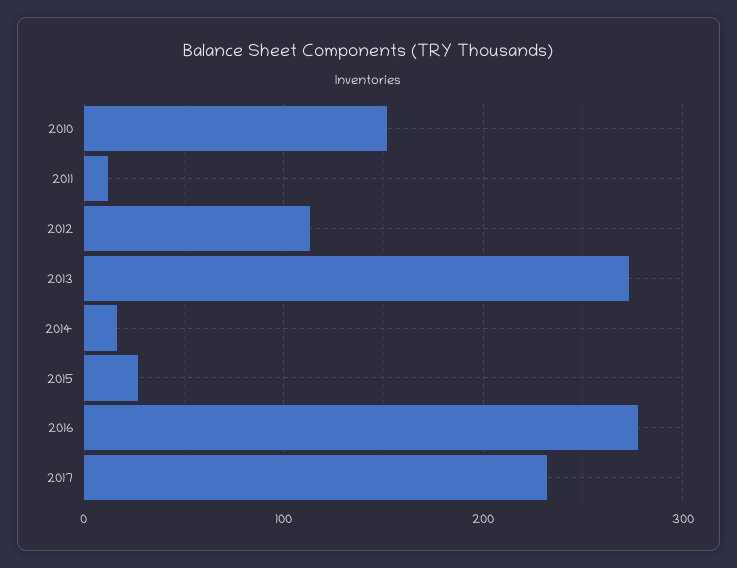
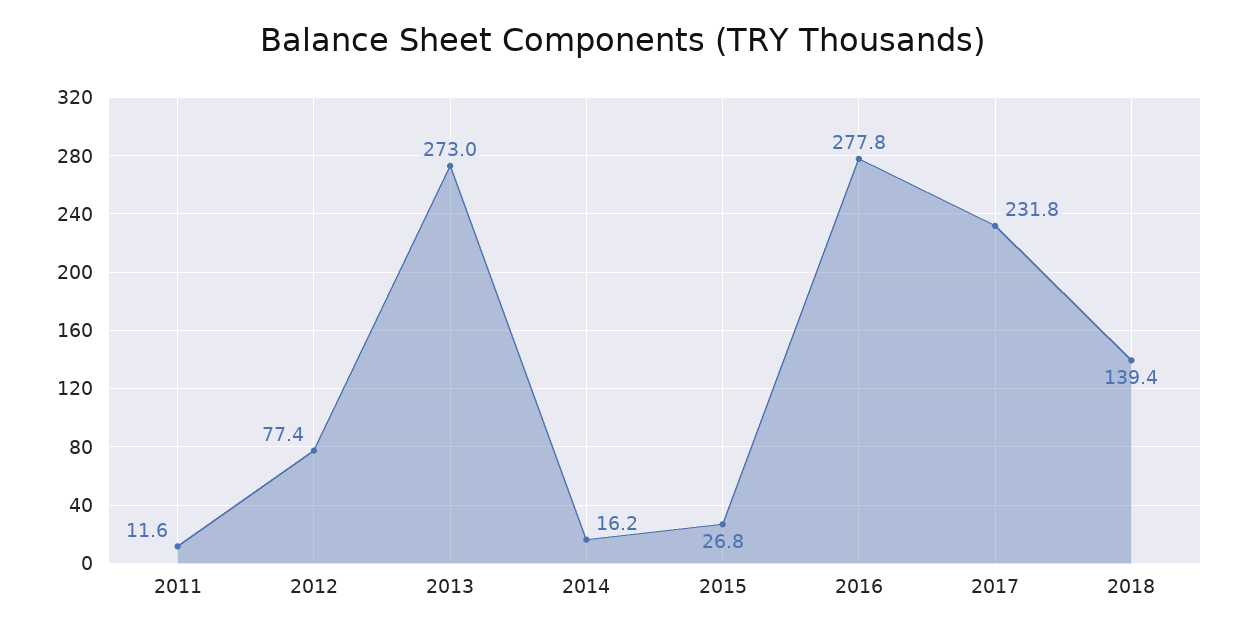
2010: 150 -> none
2012: 110 -> 77.4
2018: none -> 139.4

